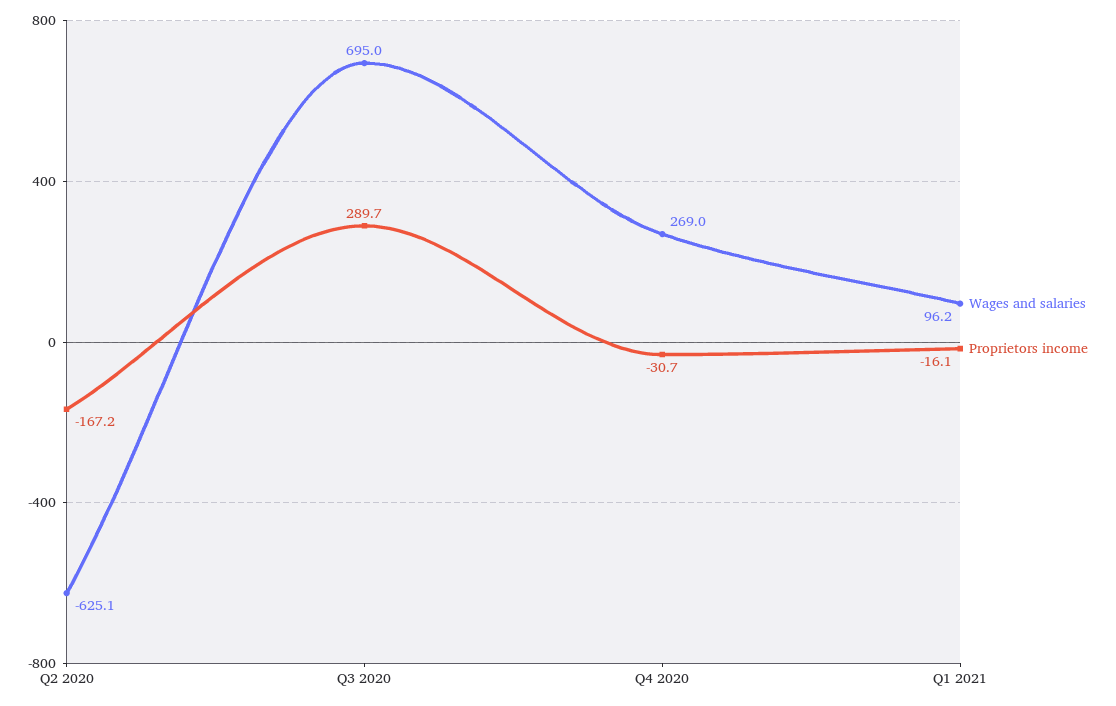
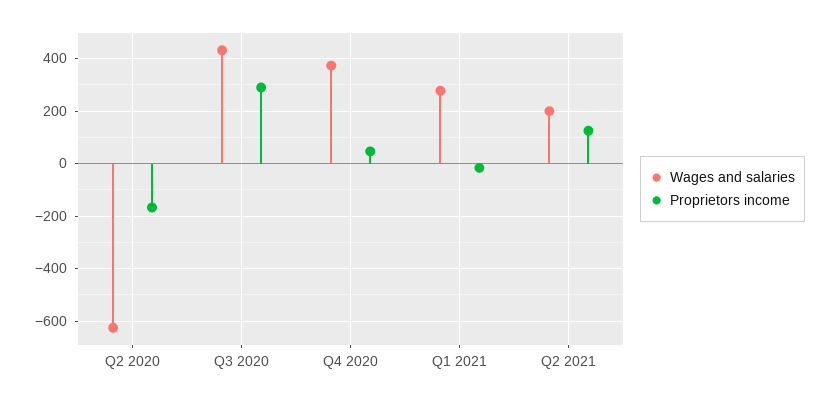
Wages and salaries, Q3 2020: 695 -> 425
Wages and salaries, Q4 2020: 269 -> 375
Proprietors income, Q4 2020: -30.7 -> 50
Wages and salaries, Q1 2021: 96.2 -> 275
Wages and salaries, Q2 2021: none -> 200
Proprietors income, Q2 2021: none -> 125

